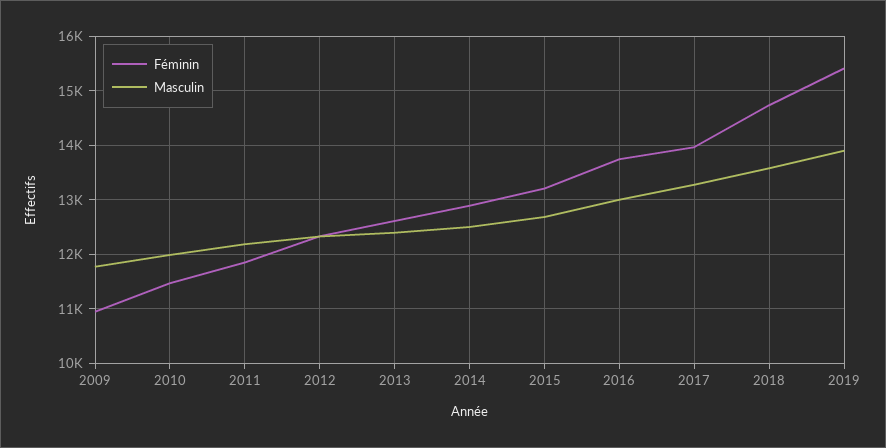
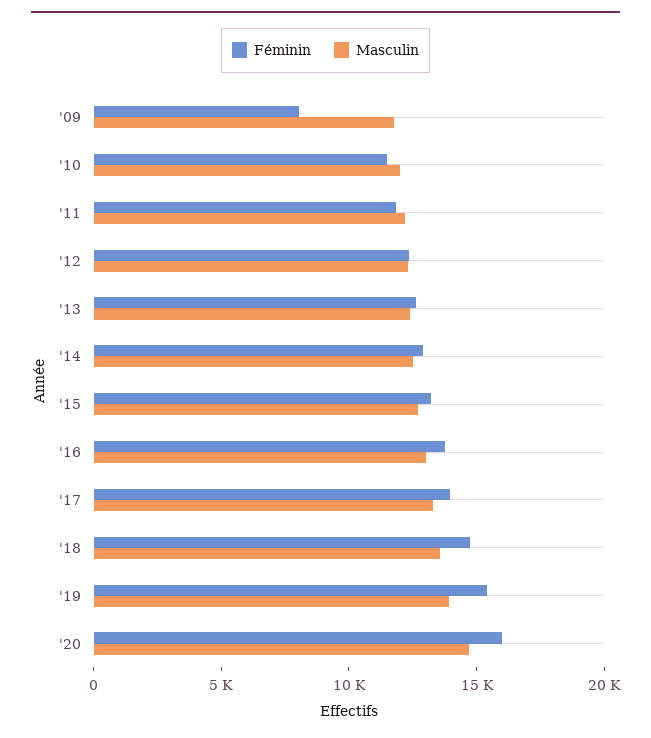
Féminin, 2009: 11000 -> 8000
Féminin, '20: none -> 16000
Masculin, '20: none -> 15000

